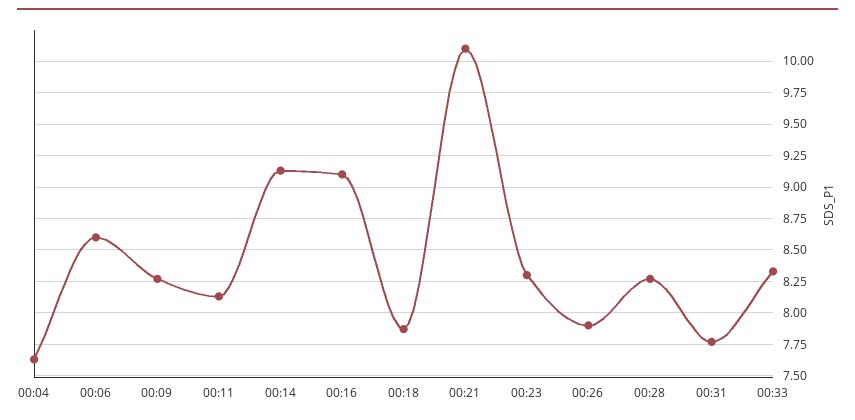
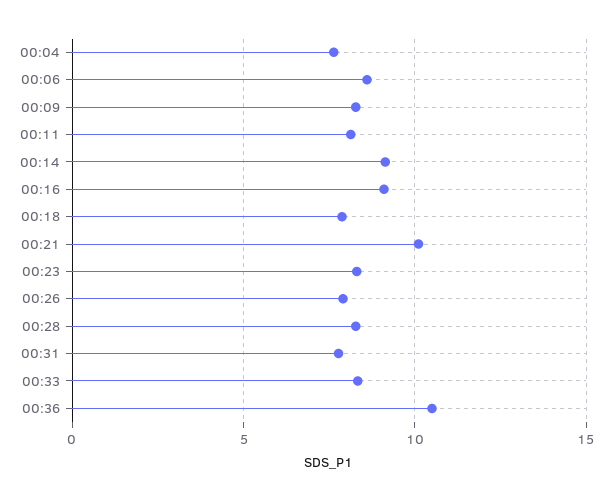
00:36: none -> 10.5

